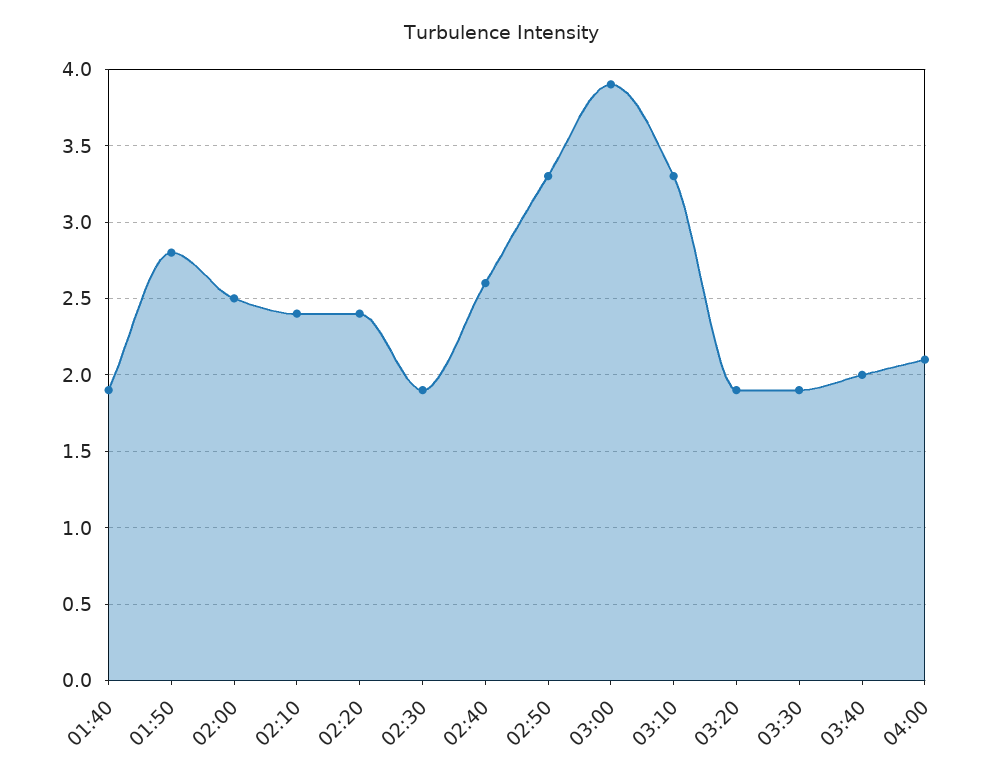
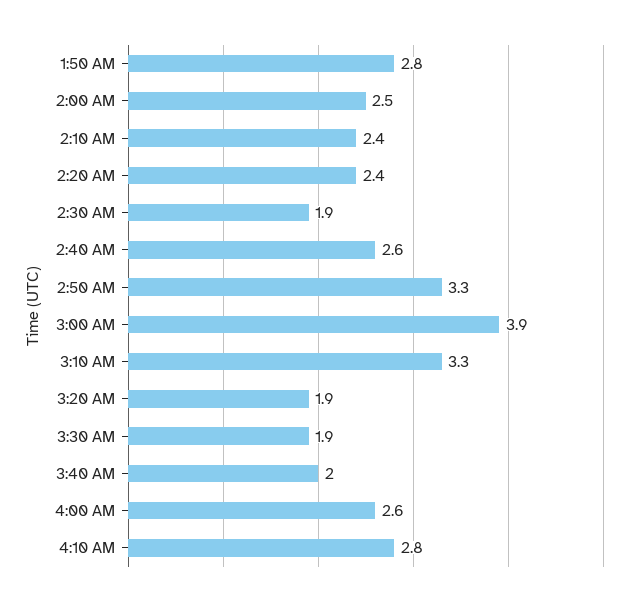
01:40: 1.9 -> none
04:00: 2.1 -> 2.6
4:10 AM: none -> 2.8

